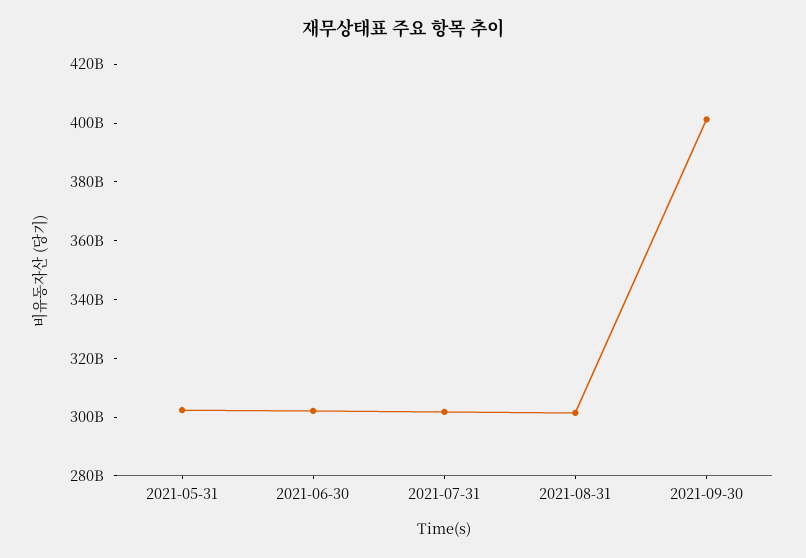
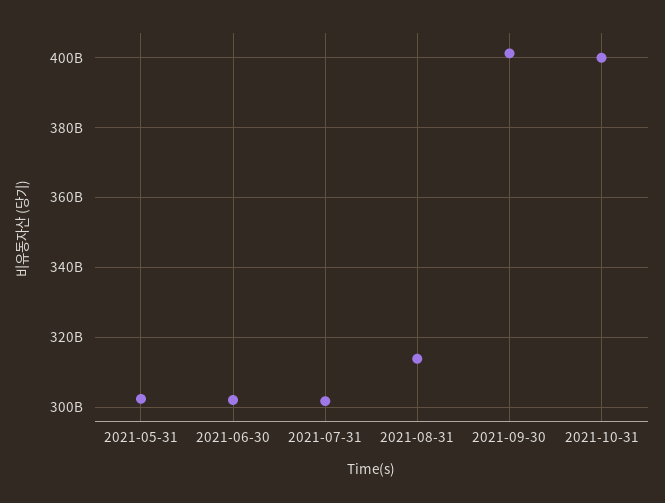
2021-08-31: 300000000000 -> 314000000000
2021-10-31: none -> 400000000000

